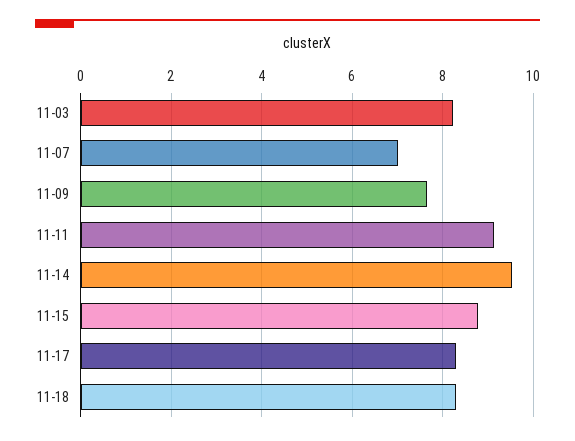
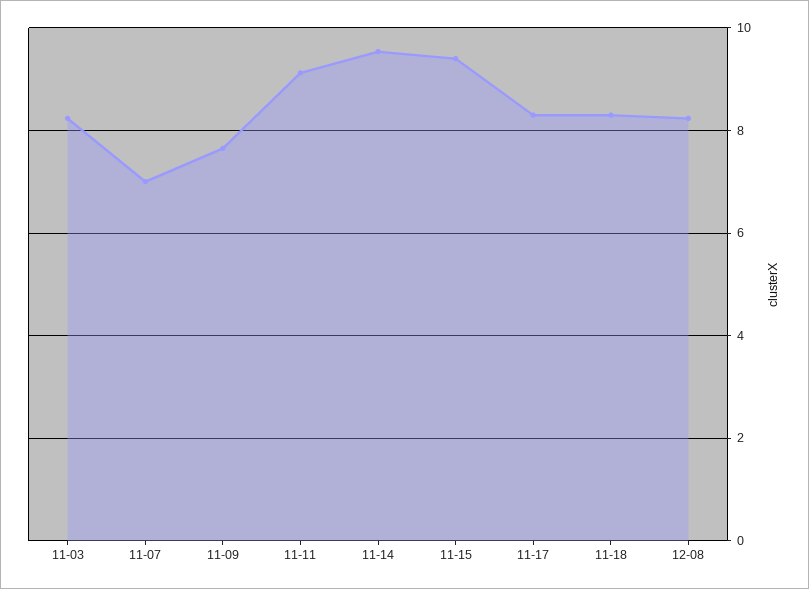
11-15: 8.8 -> 9.4
12-08: none -> 8.2

